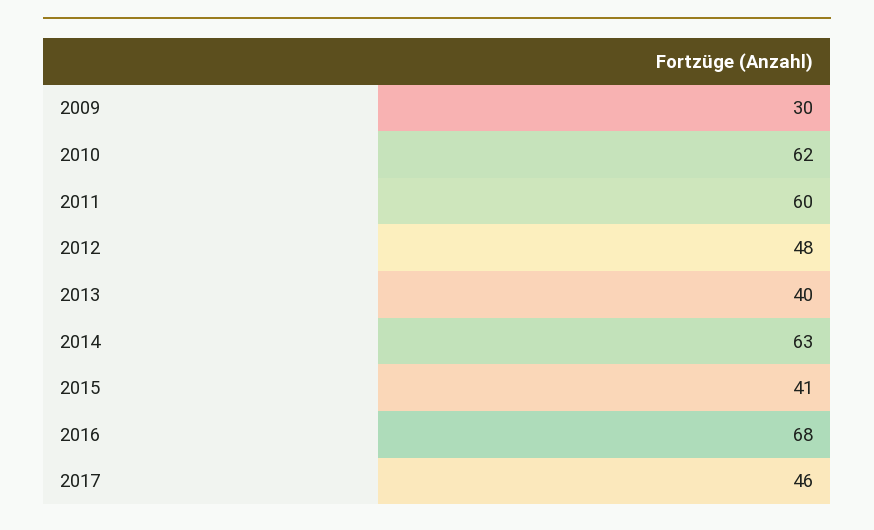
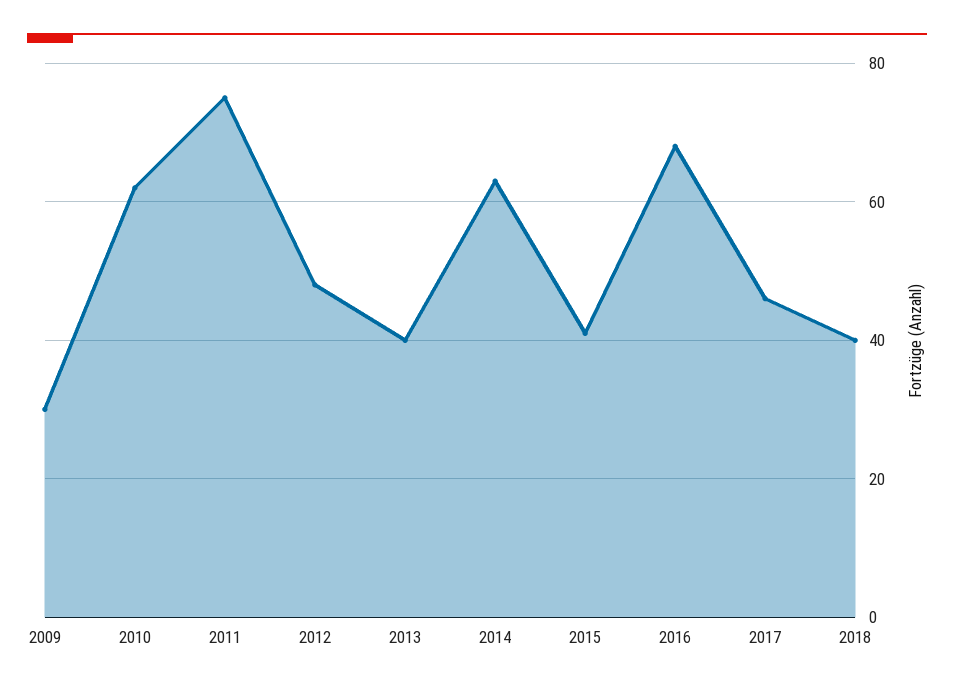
2011: 60 -> 75
2018: none -> 40

